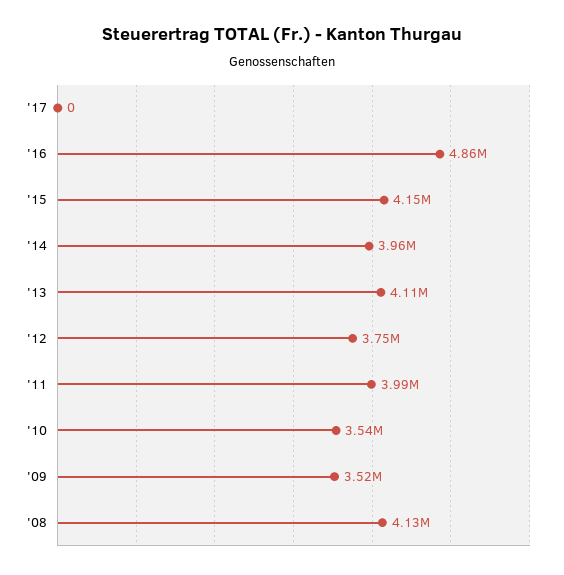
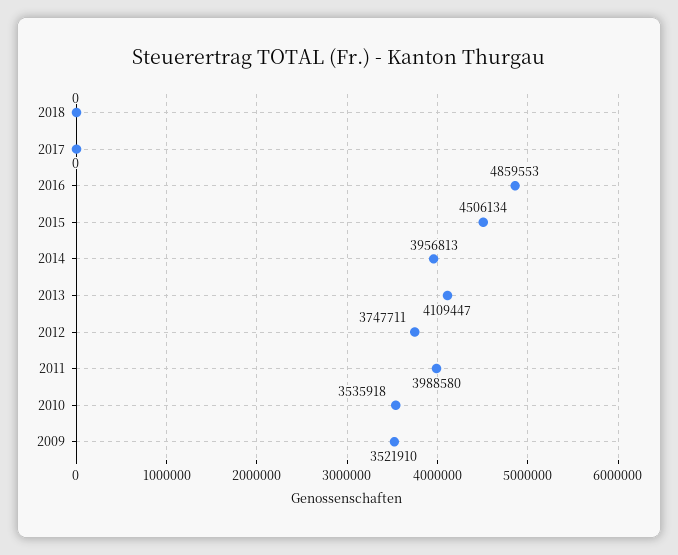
'15: 4150000 -> 4506134
'08: 4130000 -> none
2018: none -> 0

